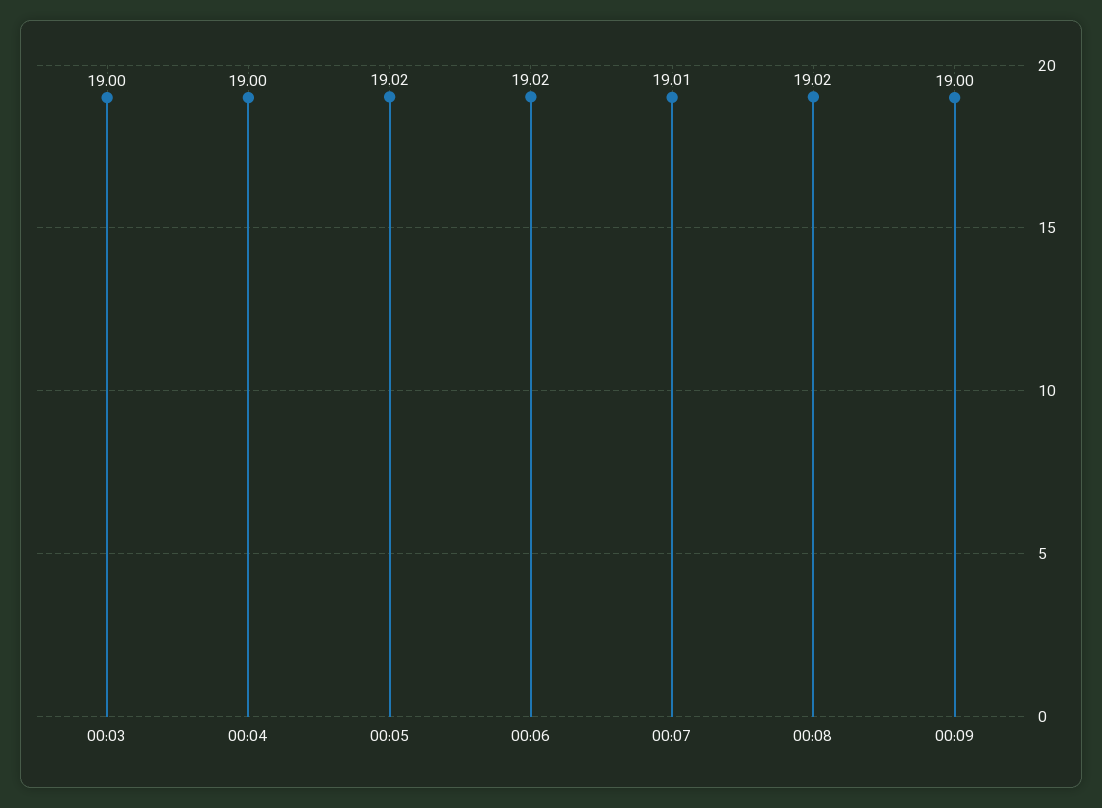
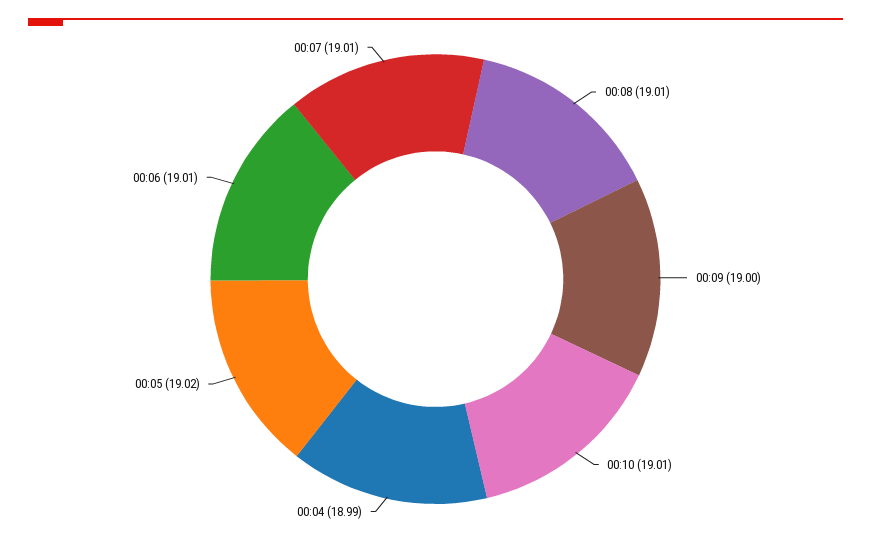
00:03: 19 -> none
00:04: 19 -> 18.99
00:06: 19.02 -> 19.01
00:08: 19.02 -> 19.01
00:10: none -> 19.01

